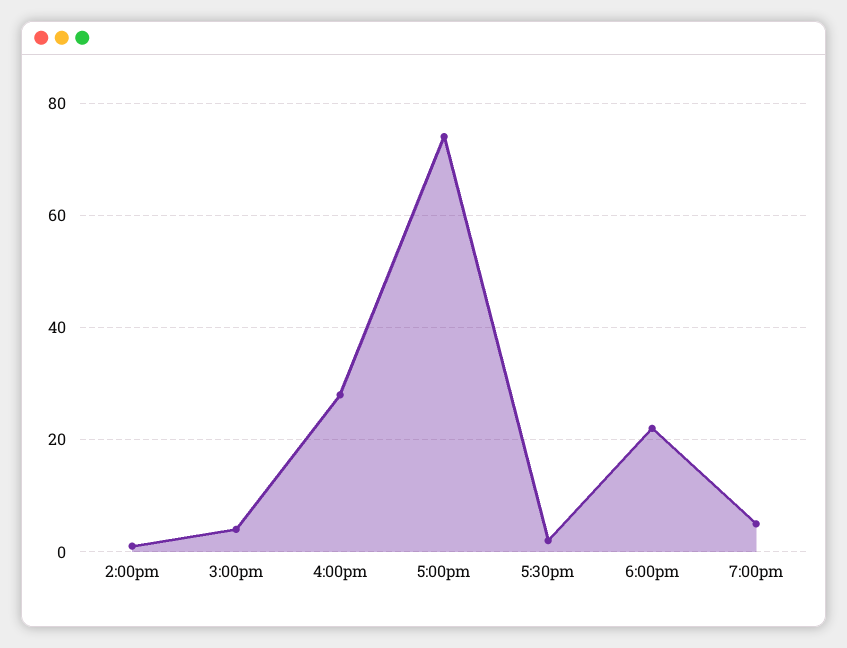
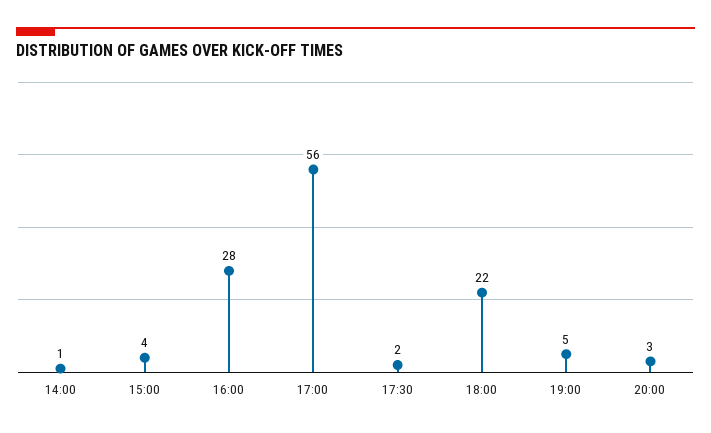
5:00pm: 75 -> 56
20:00: none -> 3

